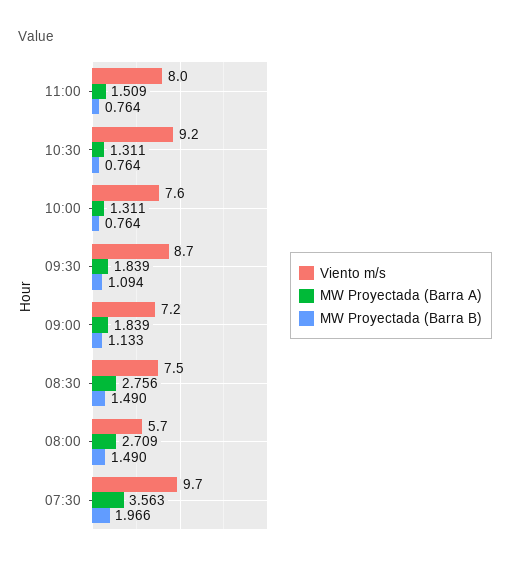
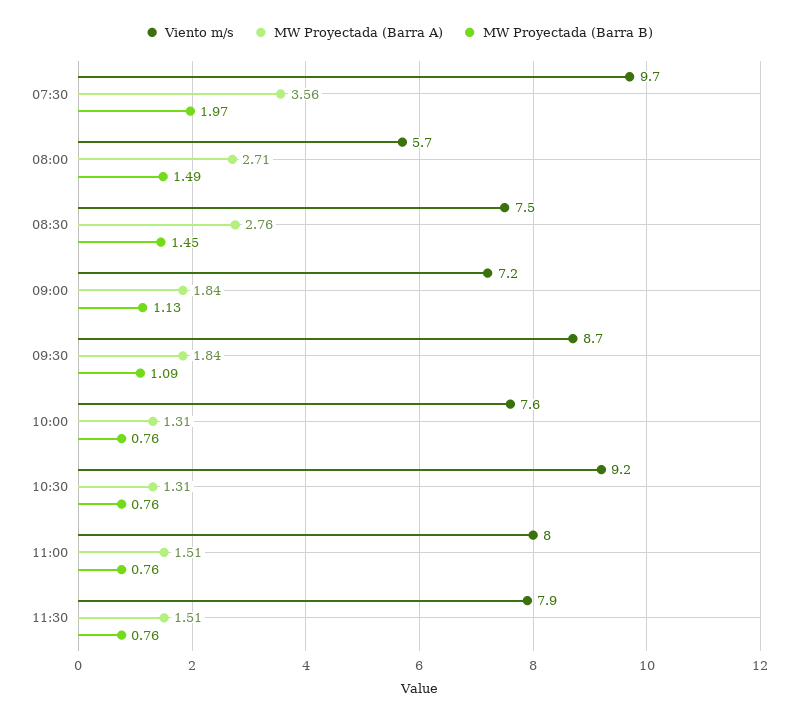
MW Proyectada (Barra B), 08:30: 1.49 -> 1.45
Viento m/s, 11:30: none -> 7.9
MW Proyectada (Barra A), 11:30: none -> 1.51
MW Proyectada (Barra B), 11:30: none -> 0.76

